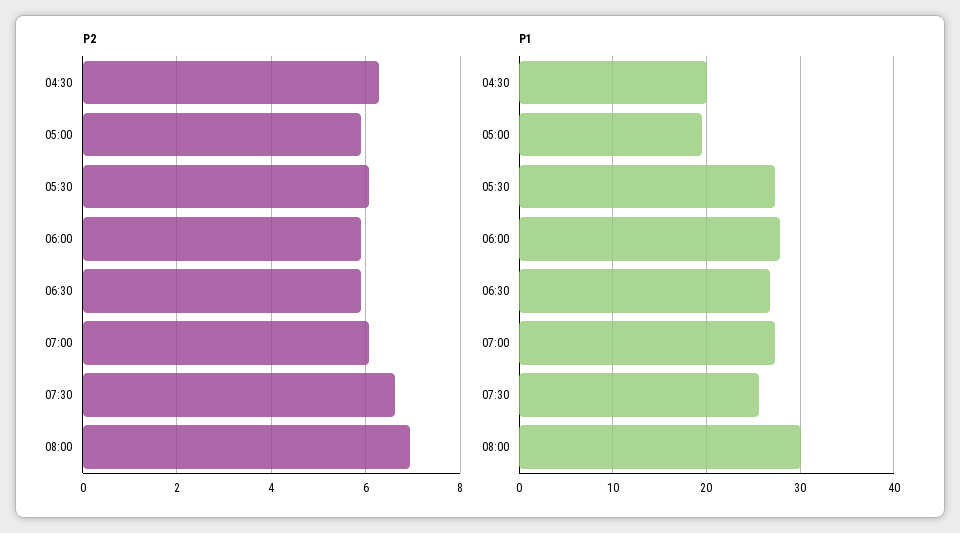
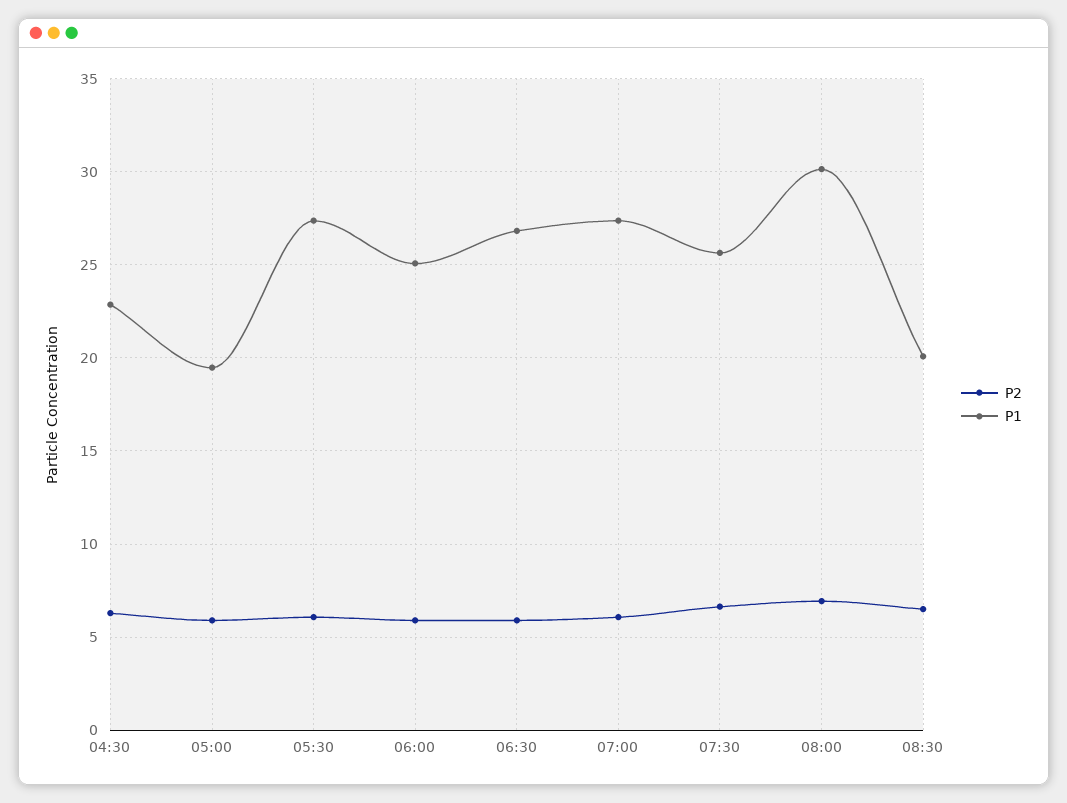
P1, 04:30: 20 -> 23
P1, 06:00: 28 -> 25
P2, 08:30: none -> 6.5
P1, 08:30: none -> 20

